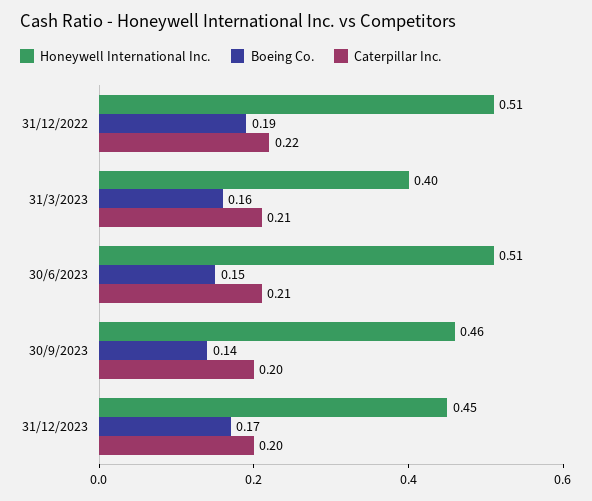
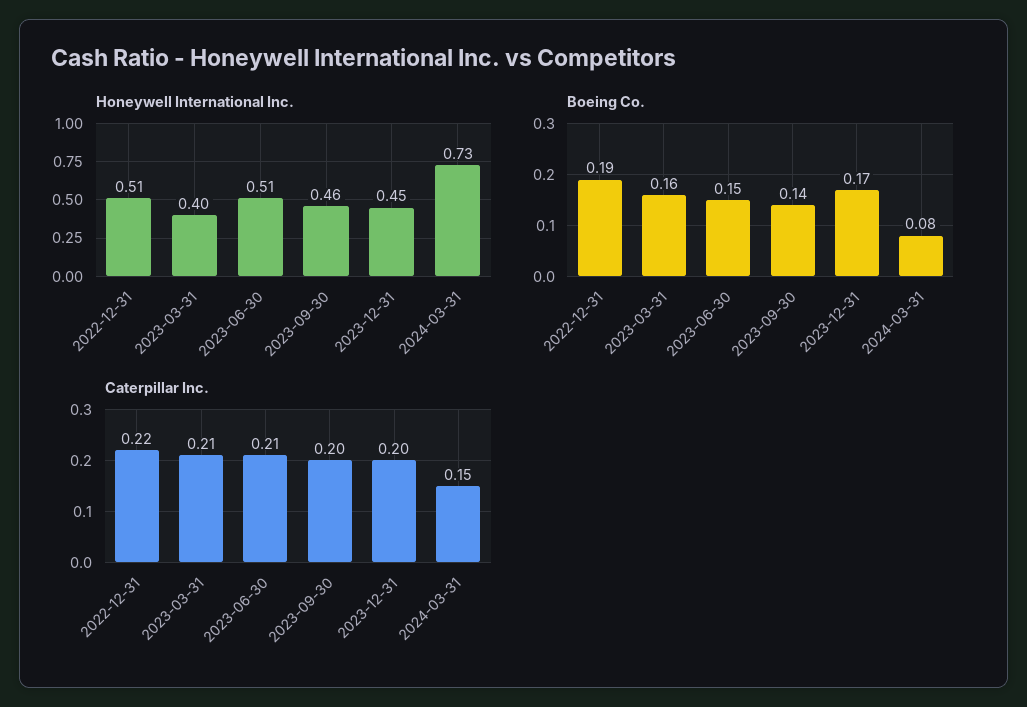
Honeywell International Inc., 2024-03-31: none -> 0.73
Boeing Co., 2024-03-31: none -> 0.08
Caterpillar Inc., 2024-03-31: none -> 0.15

